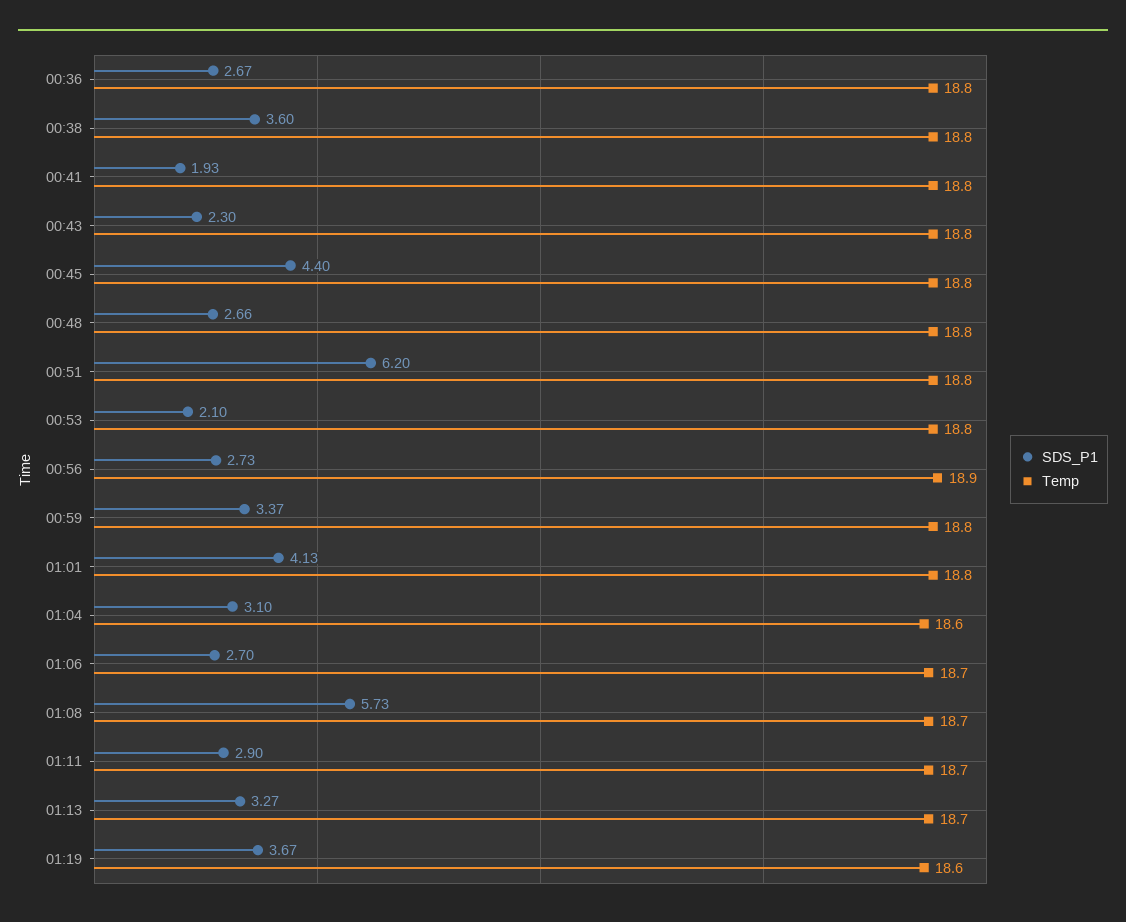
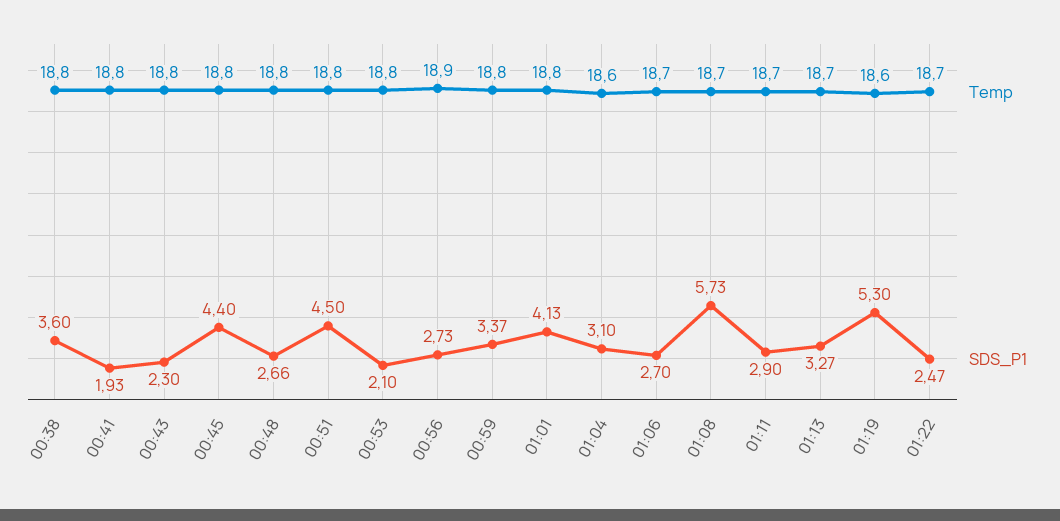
SDS_P1, 00:36: 2.67 -> none
Temp, 00:36: 18.8 -> none
SDS_P1, 00:51: 6.2 -> 4.5
SDS_P1, 01:19: 3.67 -> 5.3
Temp, 01:22: none -> 18.7
SDS_P1, 01:22: none -> 2.47

